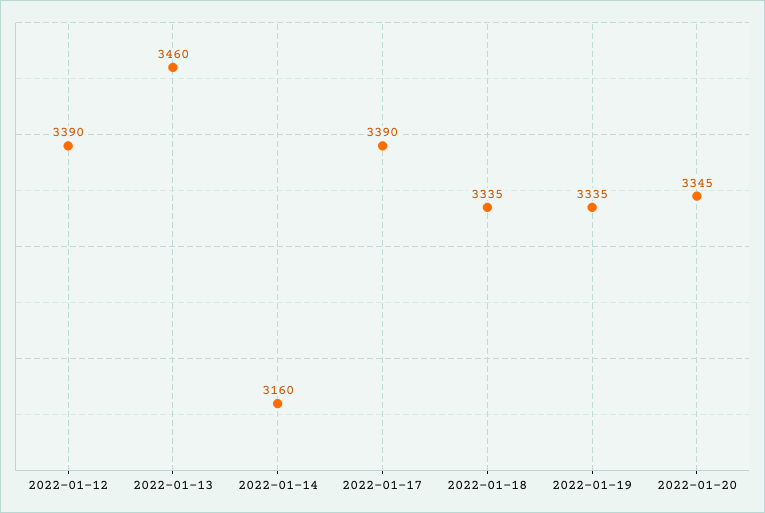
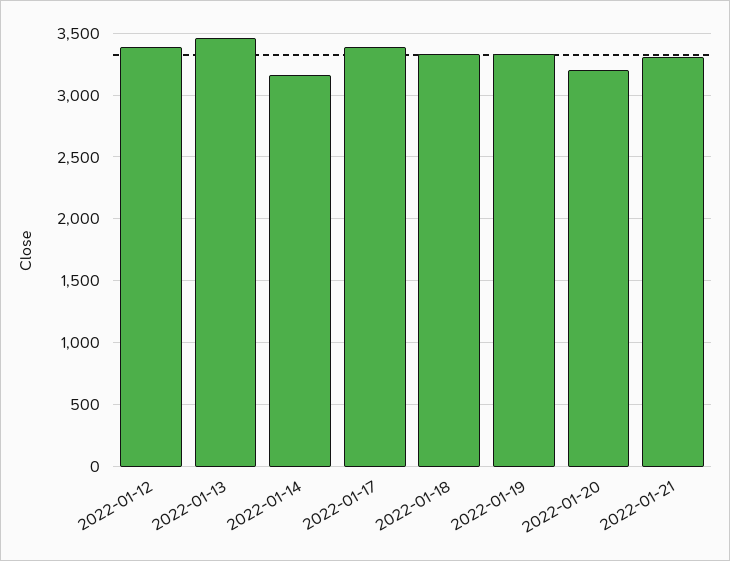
2022-01-20: 3345 -> 3200
2022-01-21: none -> 3300

